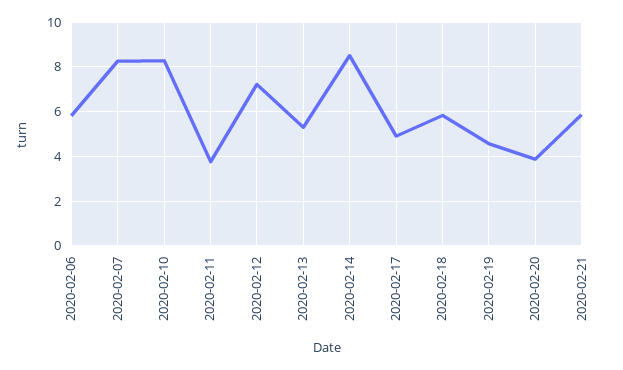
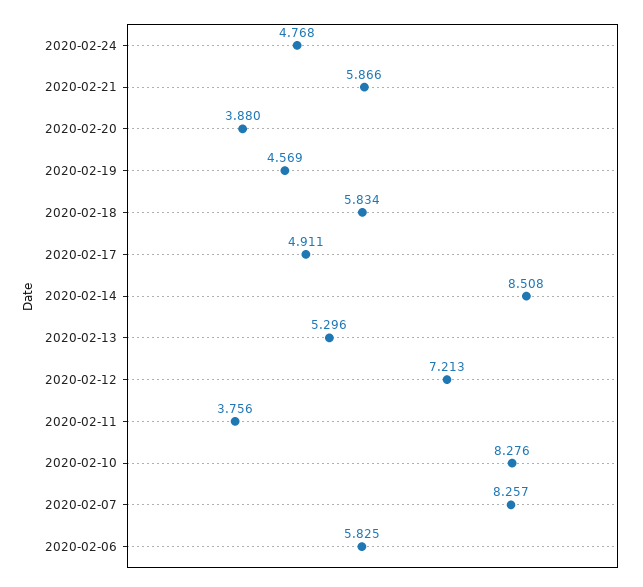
2020-02-24: none -> 4.768

